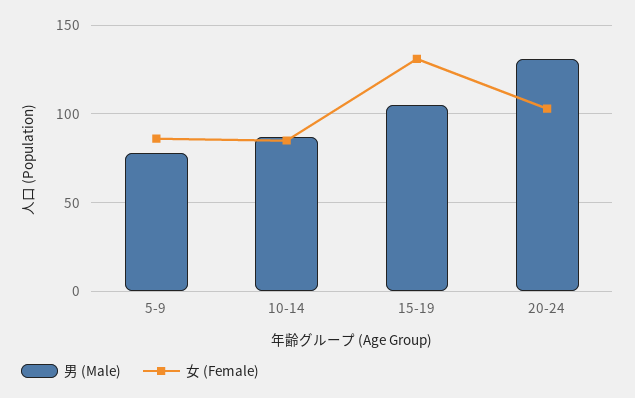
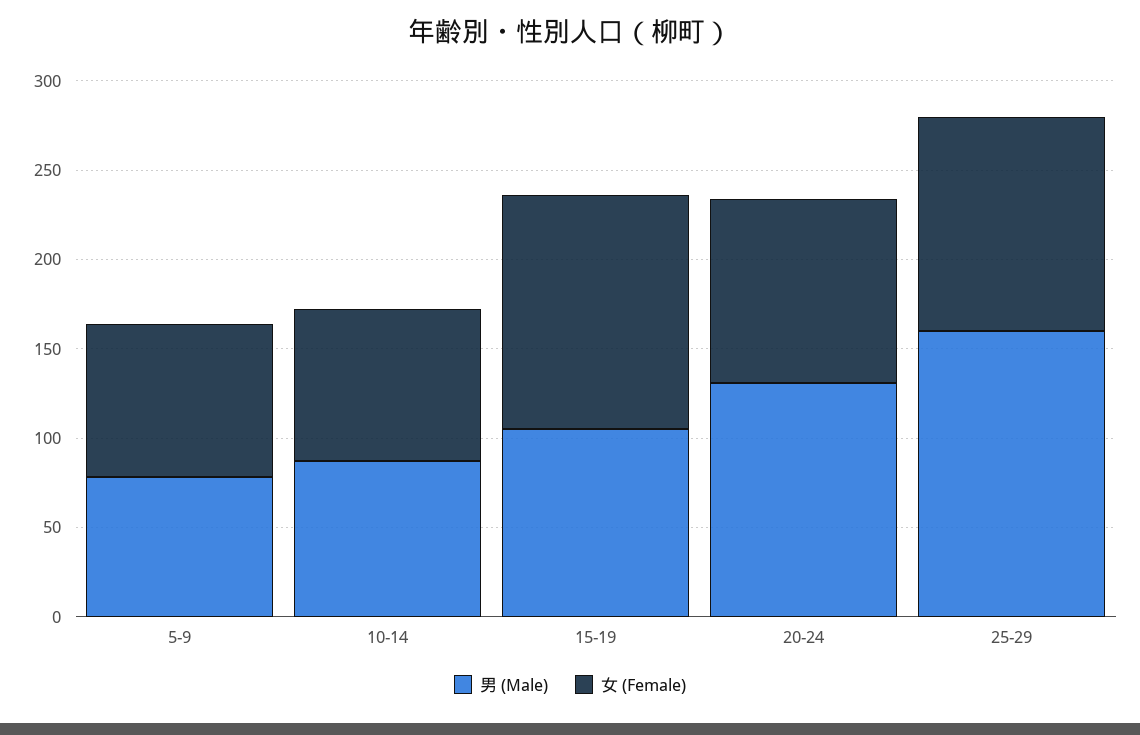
男 (Male), 25-29: none -> 160
女 (Female), 25-29: none -> 120

